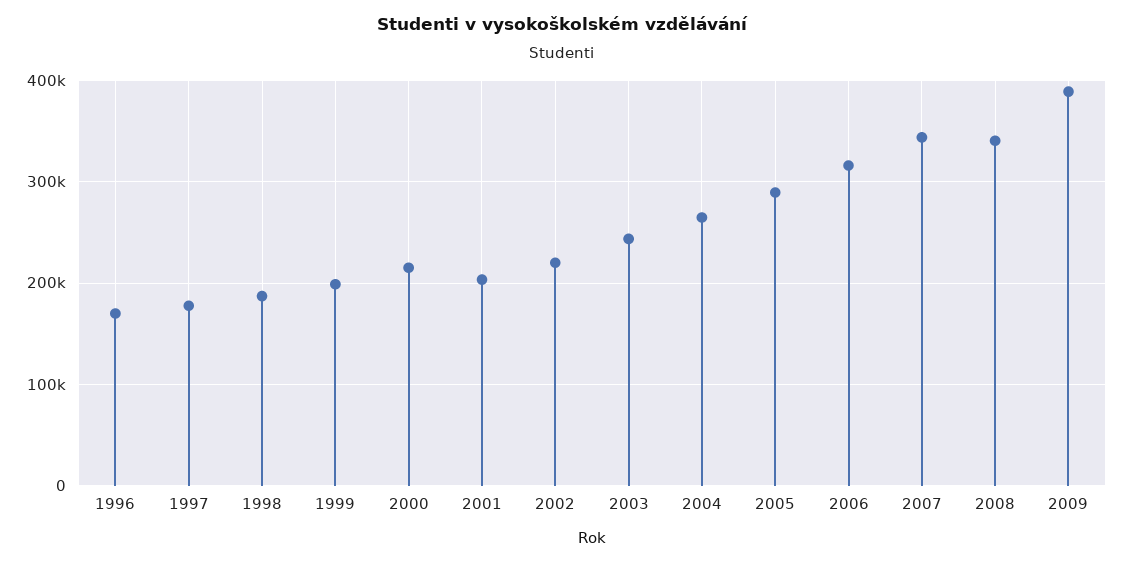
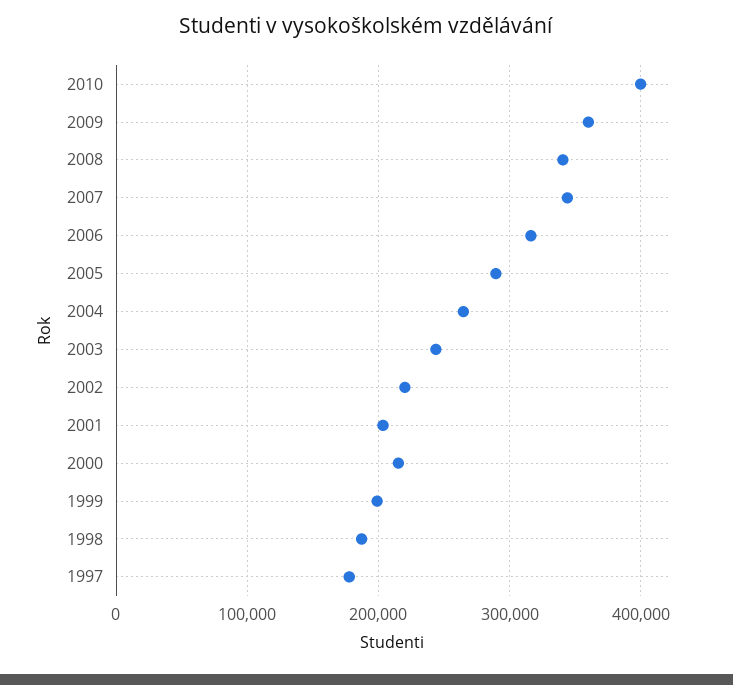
1996: 170000 -> none
2009: 390000 -> 360000
2010: none -> 400000

